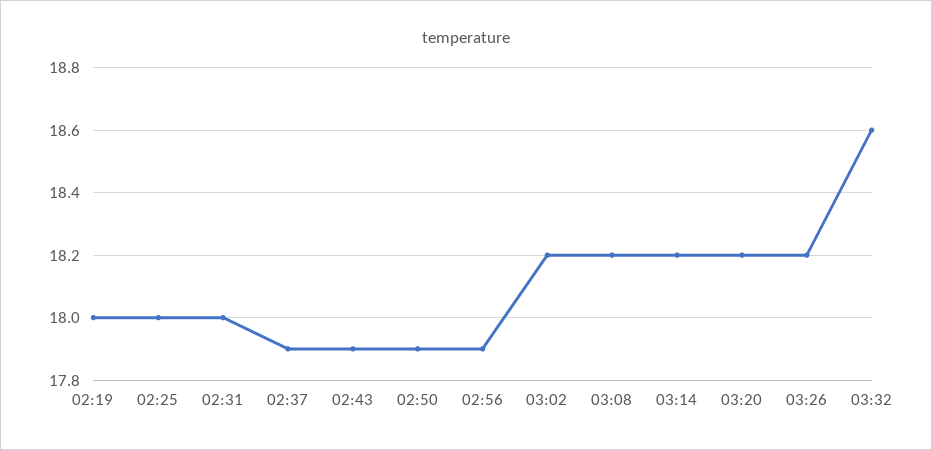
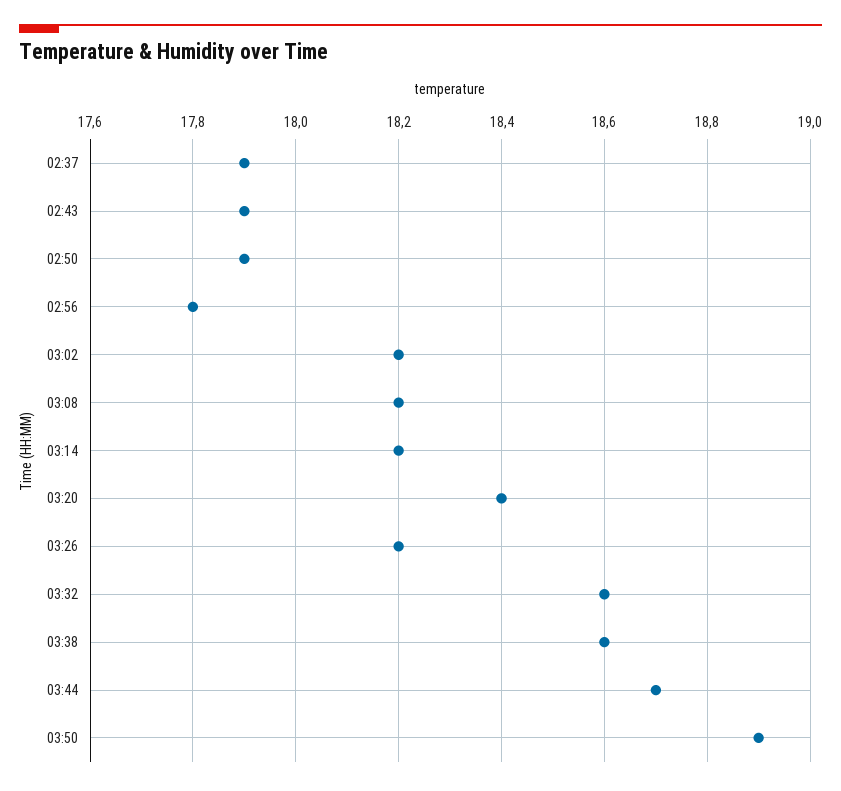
02:19: 18 -> none
02:25: 18 -> none
02:31: 18 -> none
02:56: 17.9 -> 17.8
03:20: 18.2 -> 18.4
03:38: none -> 18.6
03:44: none -> 18.7
03:50: none -> 18.9

